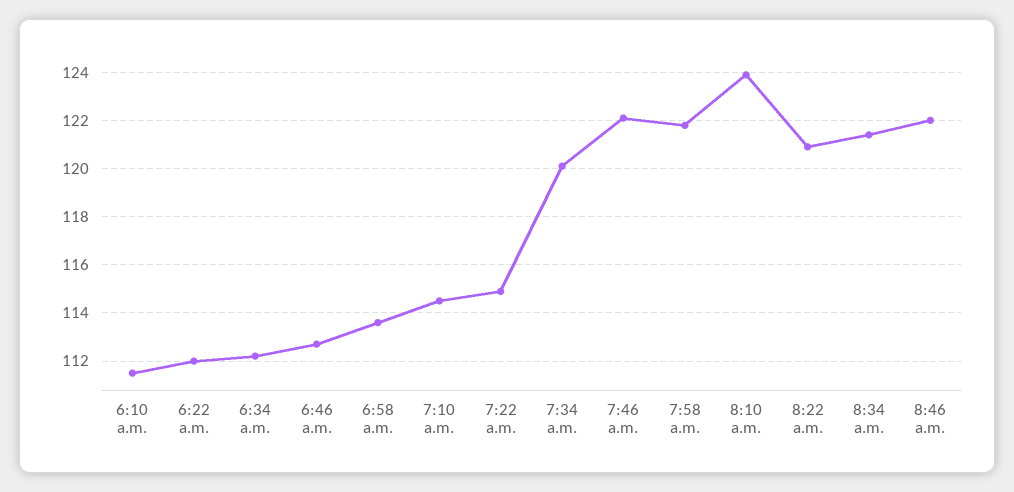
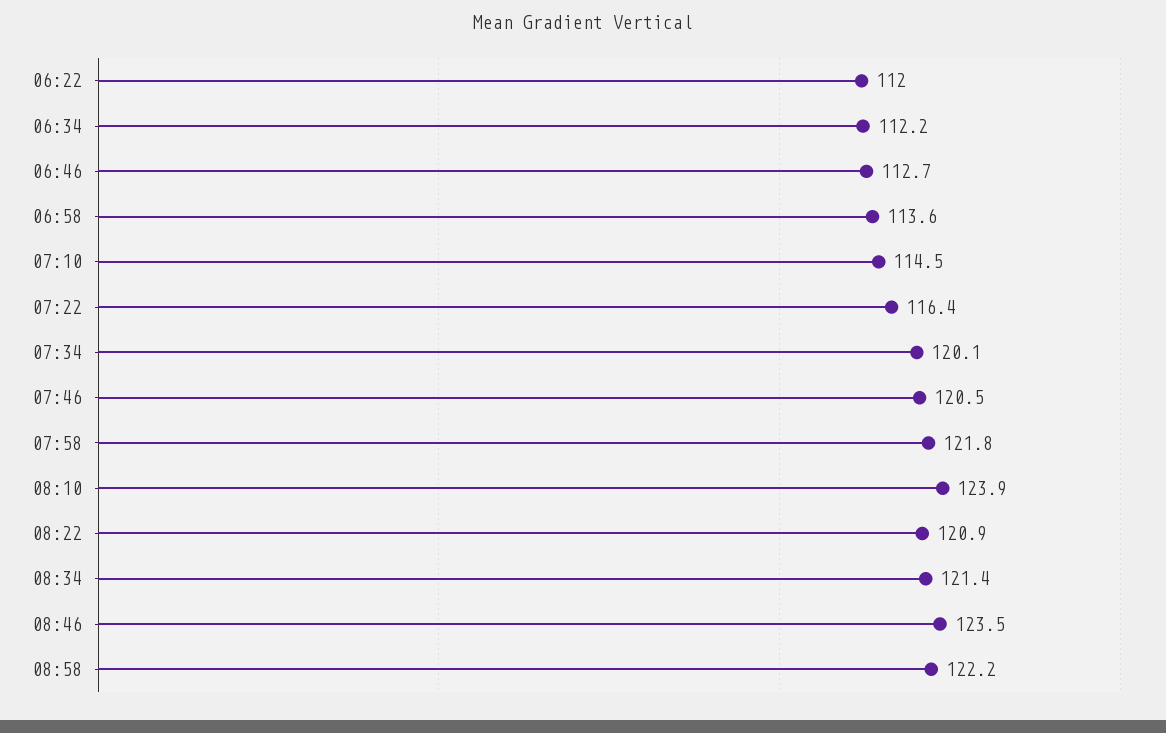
6:10 a.m.: 111.5 -> none
7:22 a.m.: 115 -> 116.4
7:46 a.m.: 122 -> 120.5
8:46 a.m.: 122 -> 123.5
08:58: none -> 122.2

